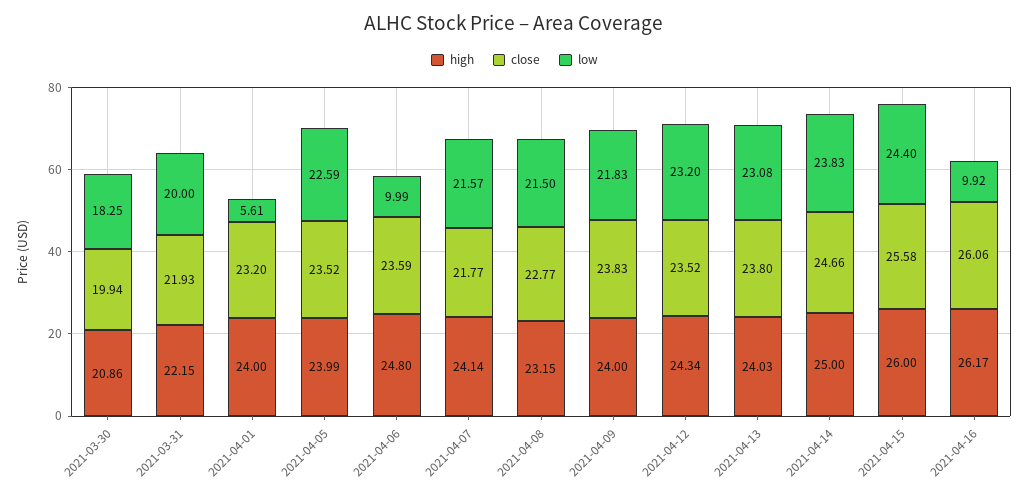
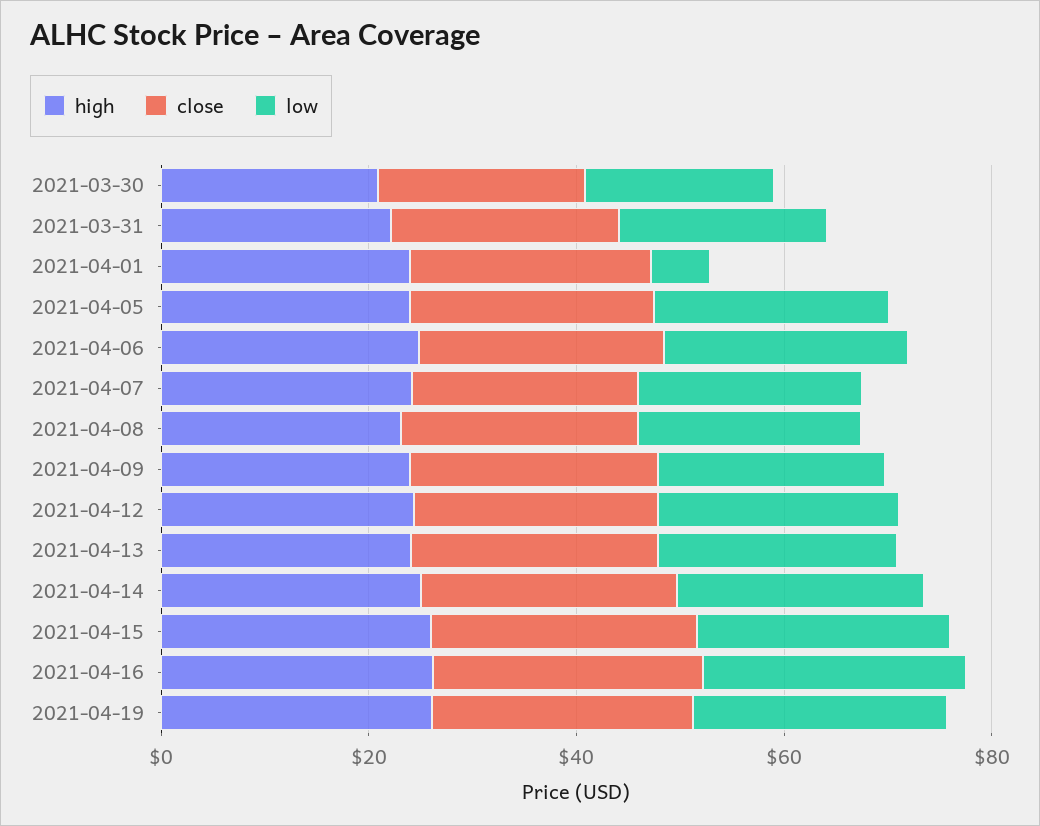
low, 2021-04-06: 9.99 -> 25
low, 2021-04-16: 9.92 -> 25
high, 2021-04-19: none -> 25
close, 2021-04-19: none -> 25
low, 2021-04-19: none -> 25

